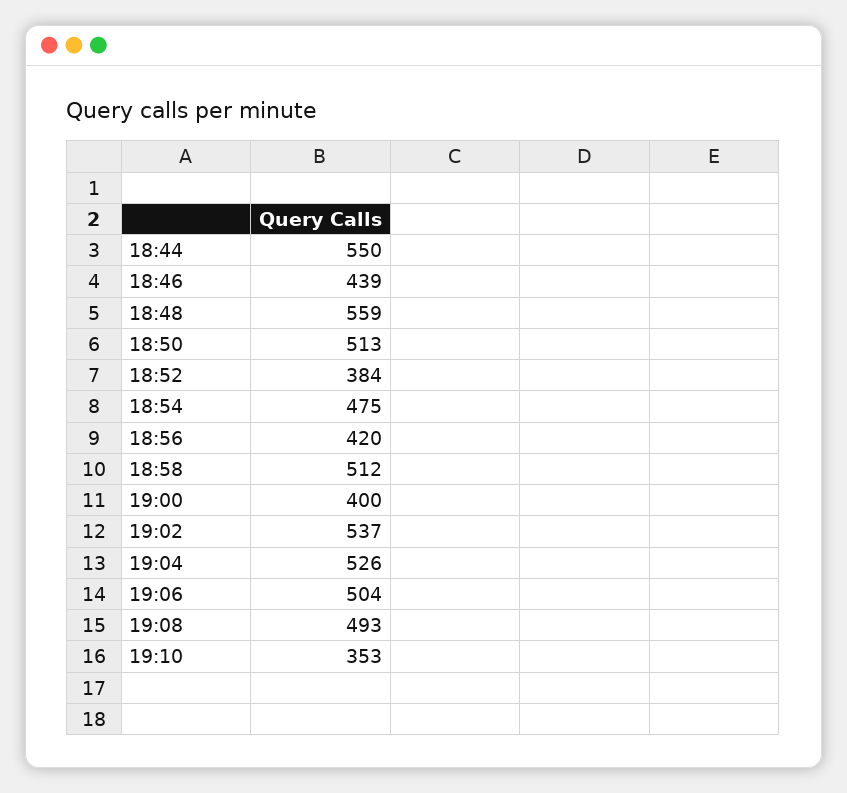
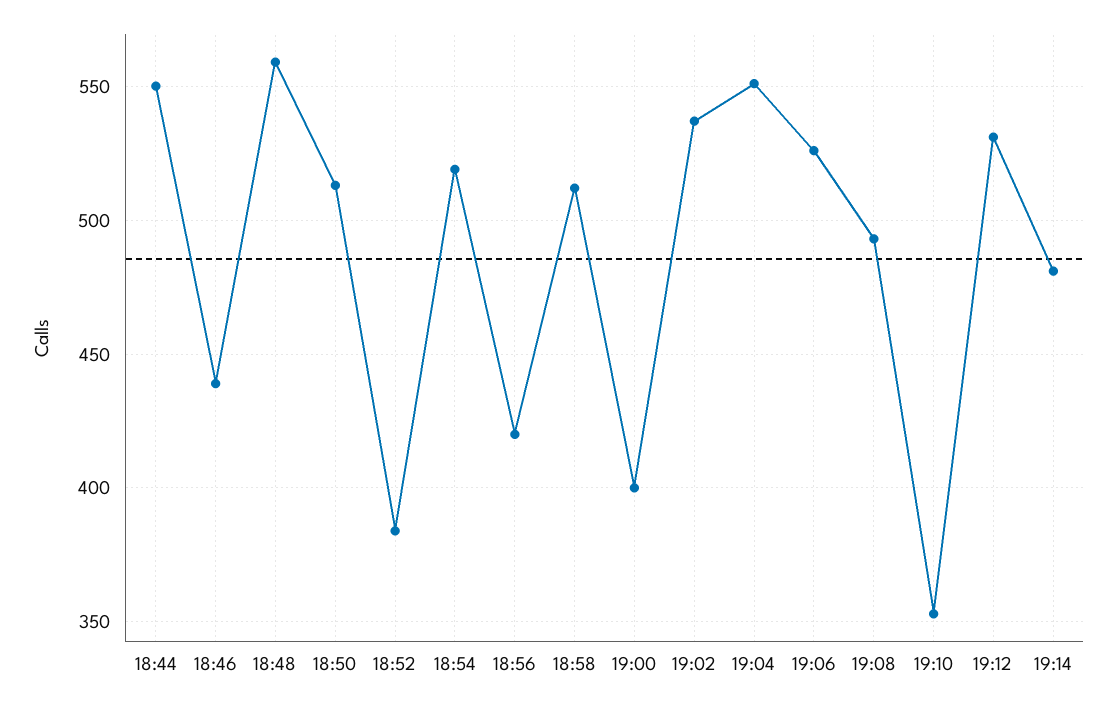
18:54: 475 -> 520
19:04: 526 -> 550
19:06: 504 -> 525
19:12: none -> 530
19:14: none -> 480

